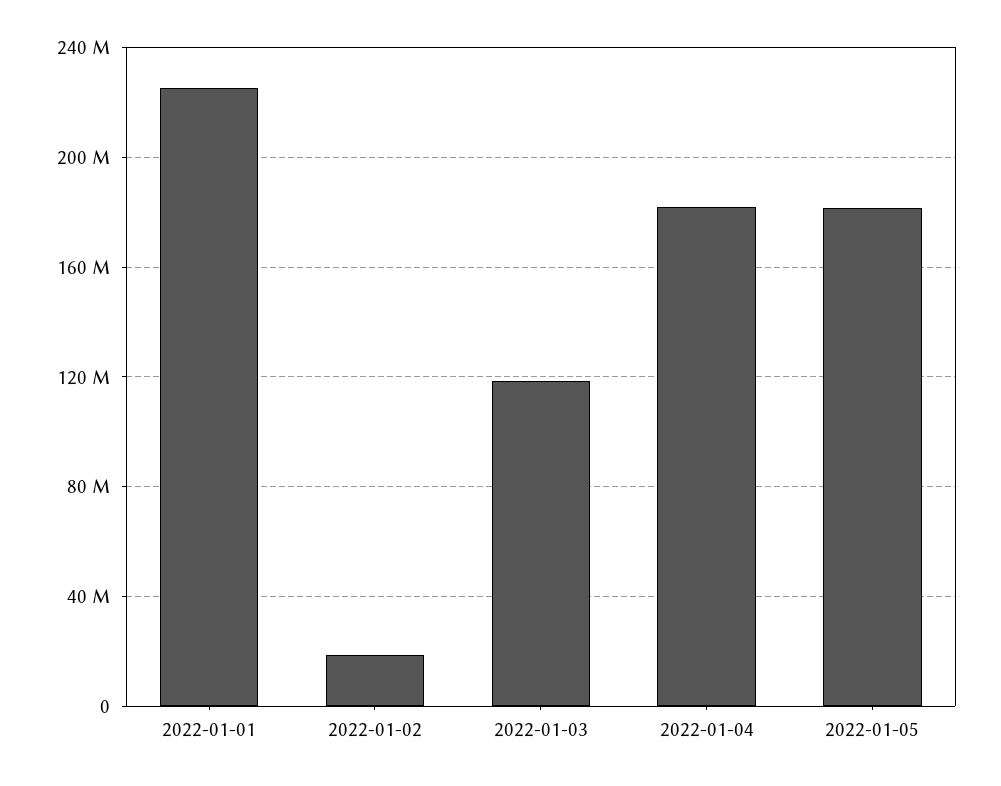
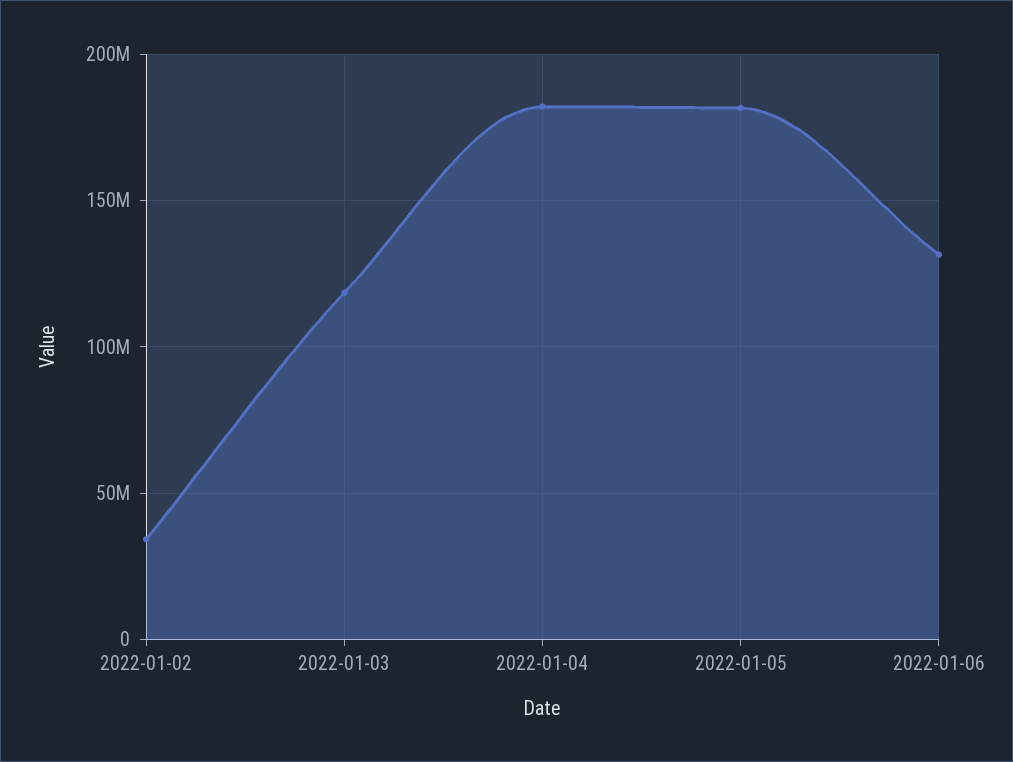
2022-01-01: 225000000 -> none
2022-01-02: 20000000 -> 35000000
2022-01-06: none -> 130000000

